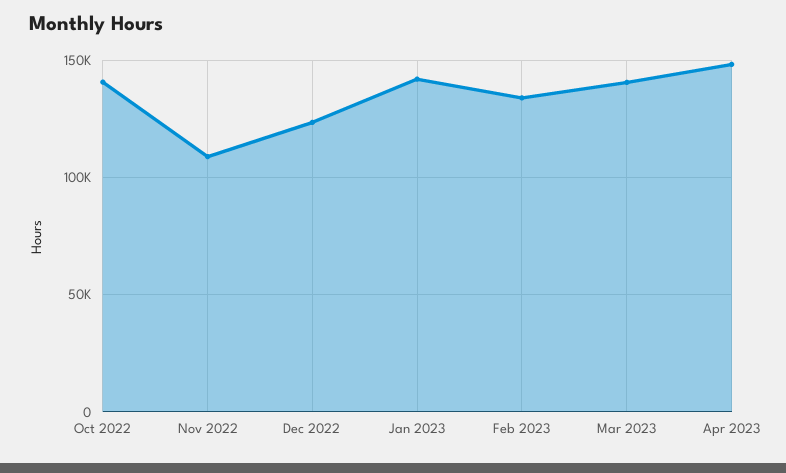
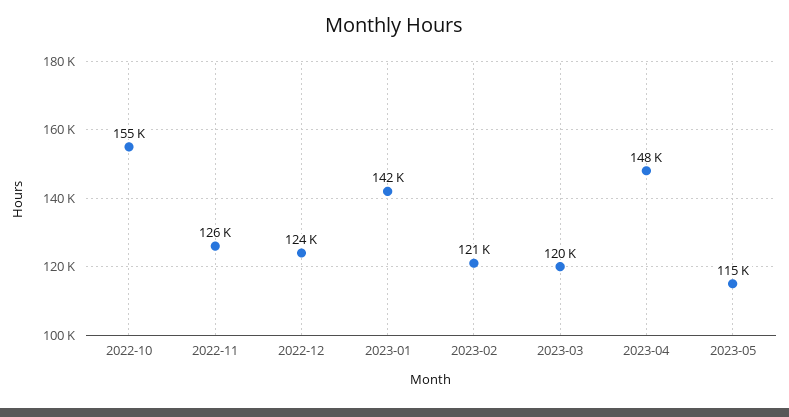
Oct 2022: 140000 -> 155000
Nov 2022: 110000 -> 126000
Feb 2023: 135000 -> 121000
Mar 2023: 140000 -> 120000
2023-05: none -> 115000

